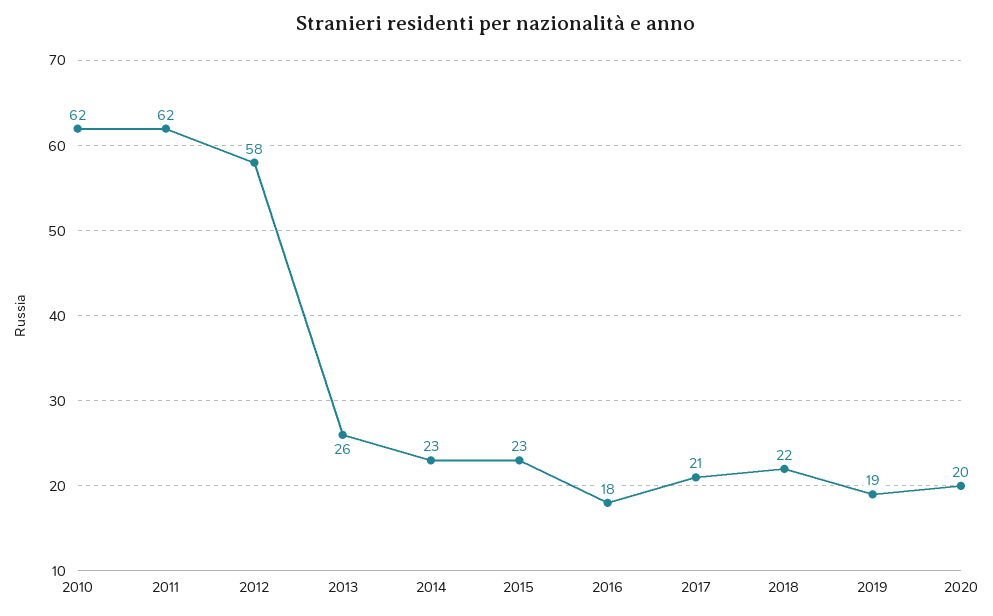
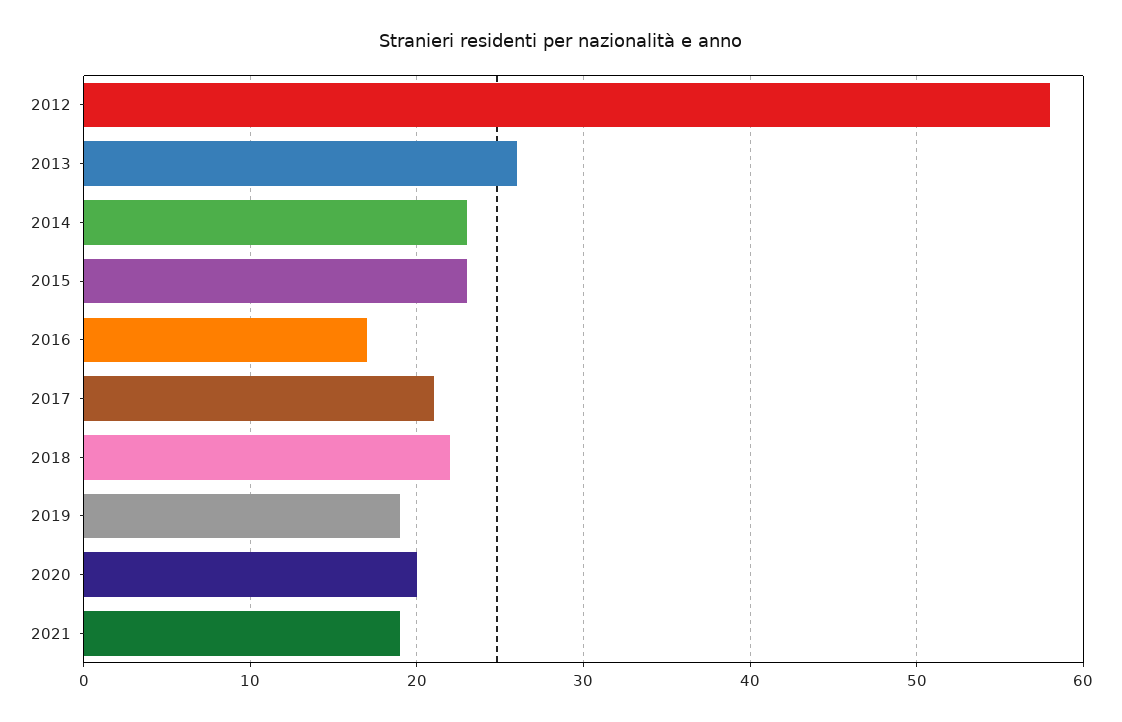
2010: 62 -> none
2011: 62 -> none
2016: 18 -> 17
2021: none -> 19

